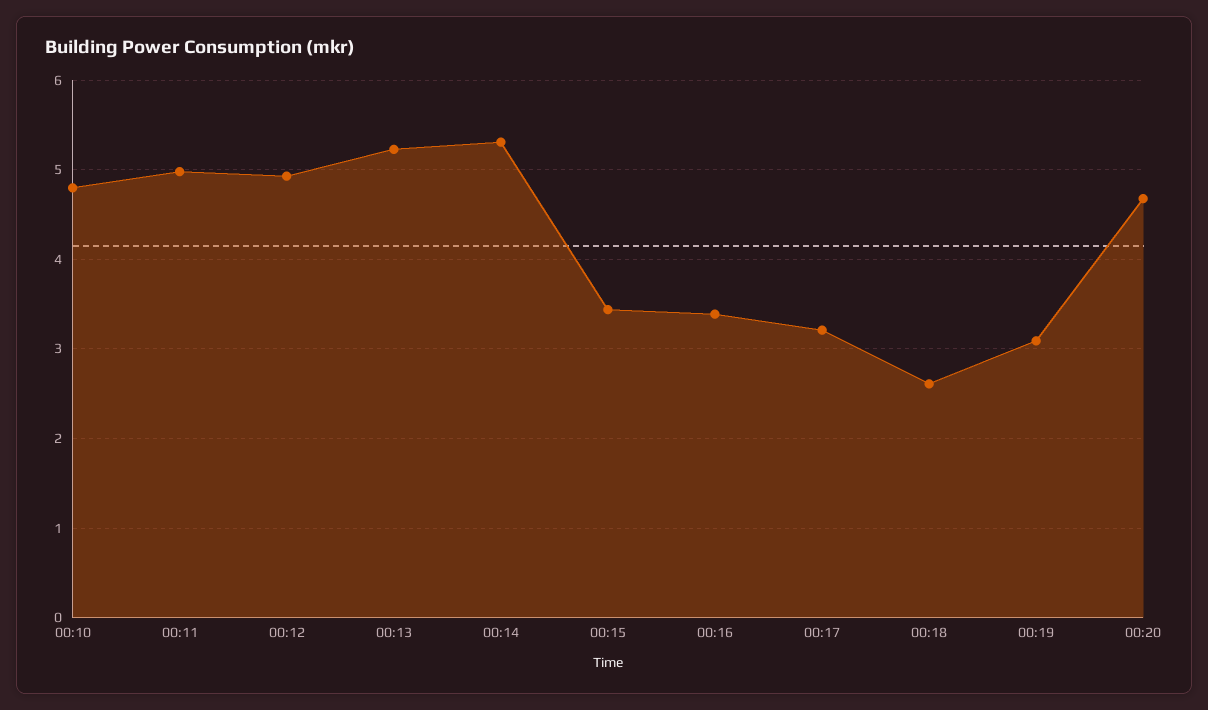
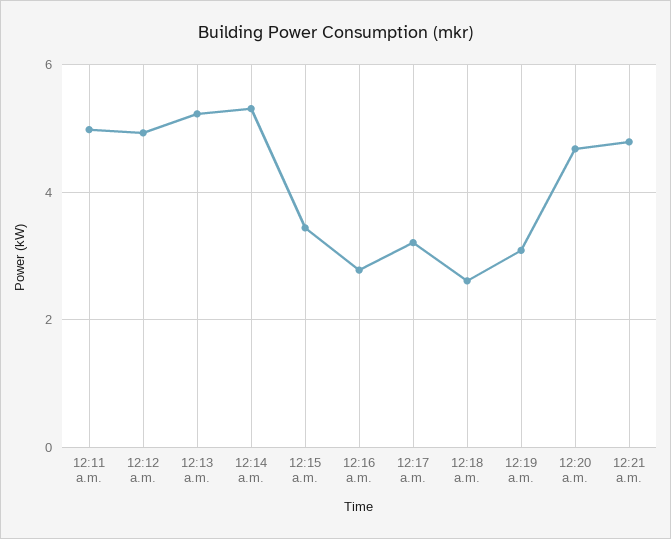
00:10: 4.8 -> none
00:16: 3.4 -> 2.8
12:21 a.m.: none -> 4.8

